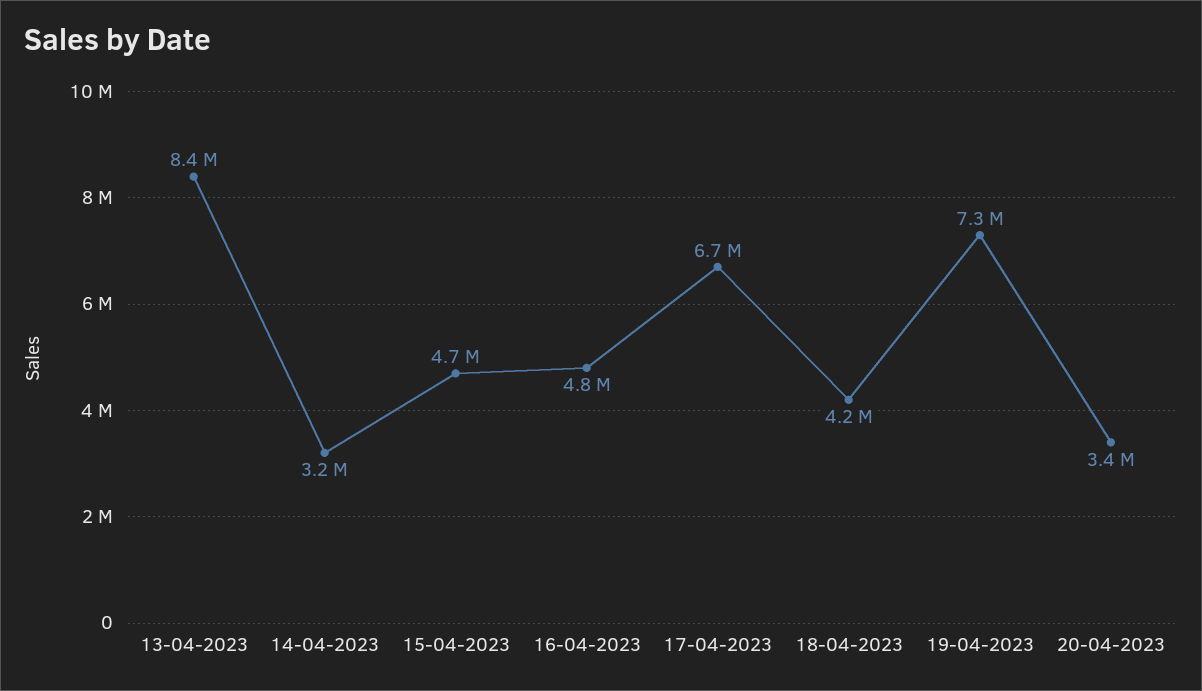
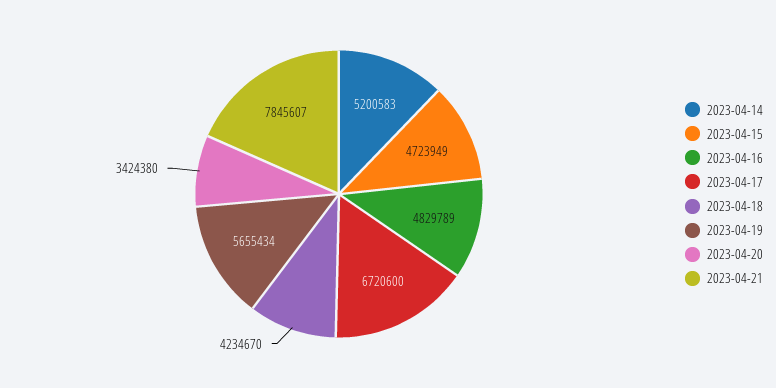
13-04-2023: 8400000 -> none
14-04-2023: 3200000 -> 5200583
19-04-2023: 7300000 -> 5655434
2023-04-21: none -> 7845607

